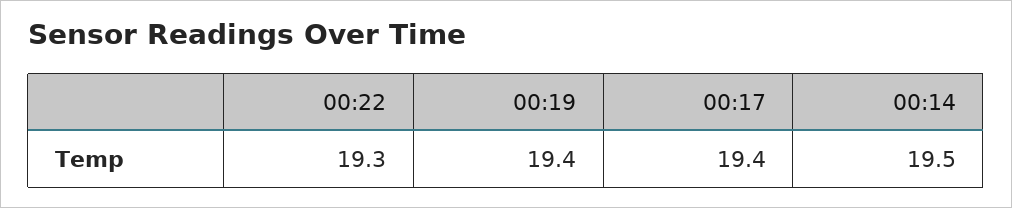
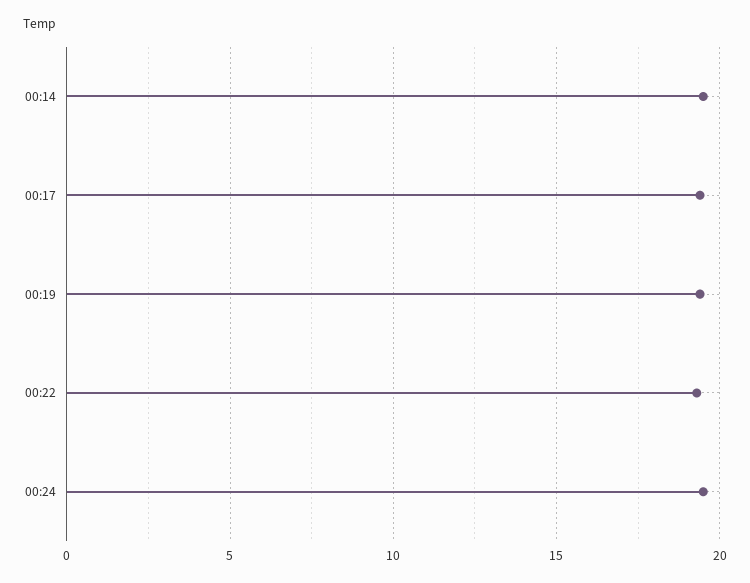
00:24: none -> 19.5

